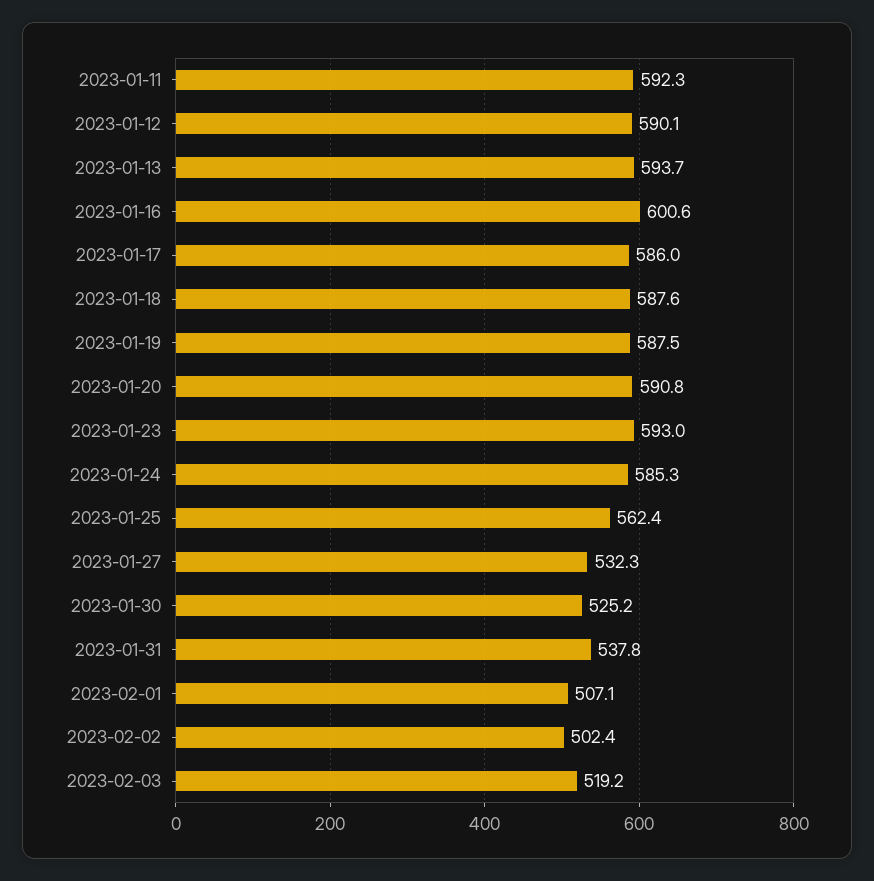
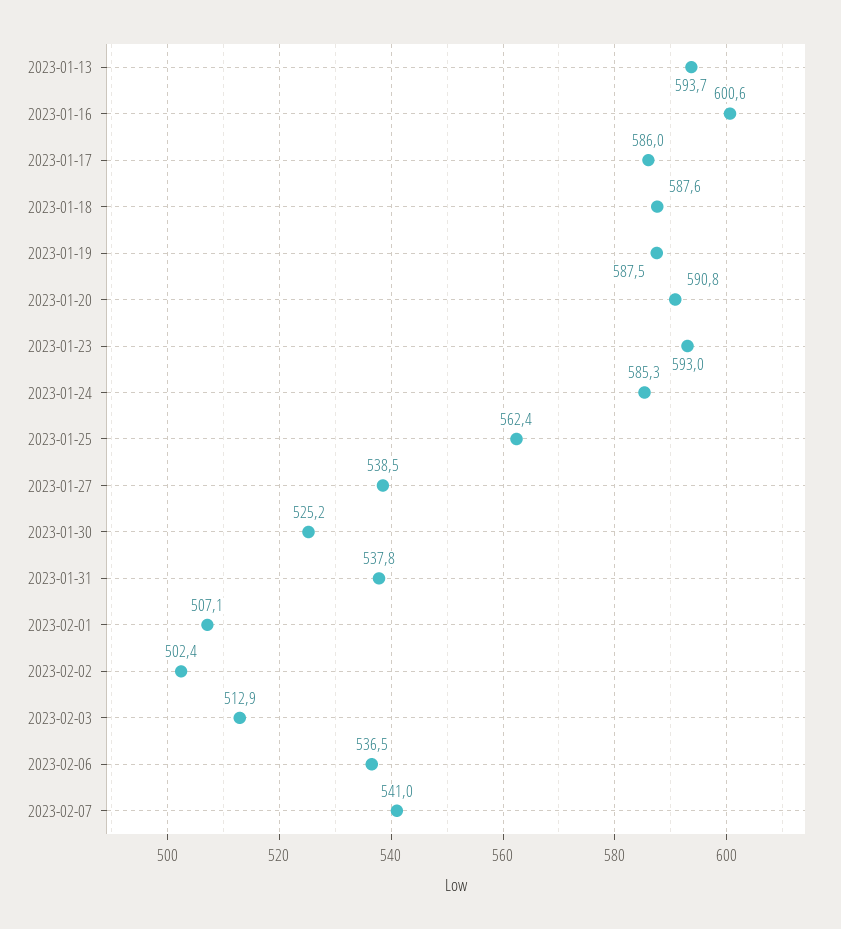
2023-01-11: 592.3 -> none
2023-01-12: 590.1 -> none
2023-01-27: 532.3 -> 538.5
2023-02-03: 519.2 -> 512.9
2023-02-06: none -> 536.5
2023-02-07: none -> 541

